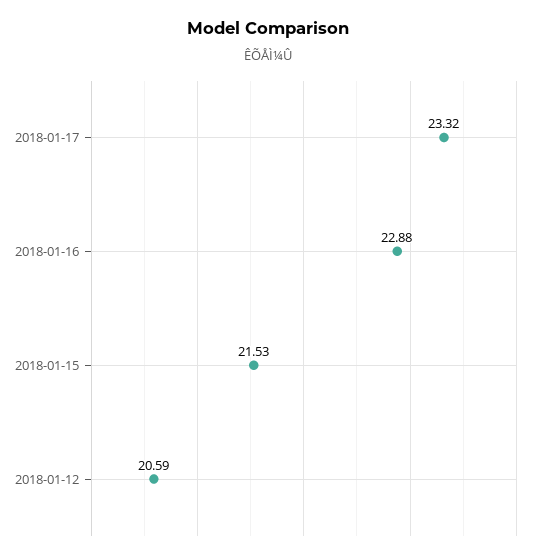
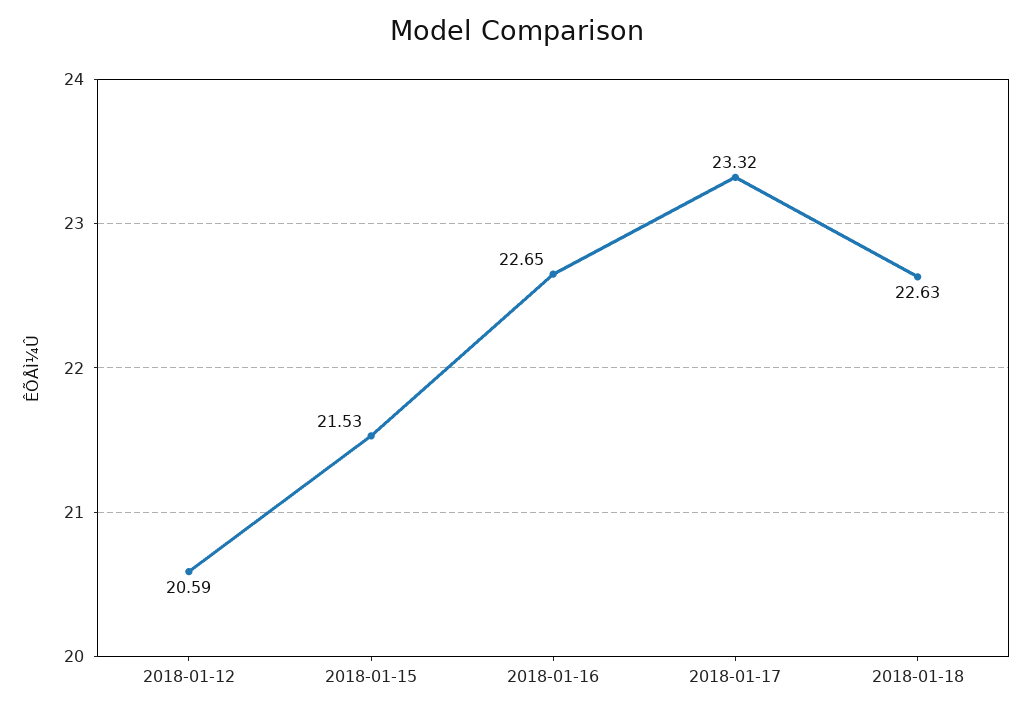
2018-01-16: 22.88 -> 22.65
2018-01-18: none -> 22.63

